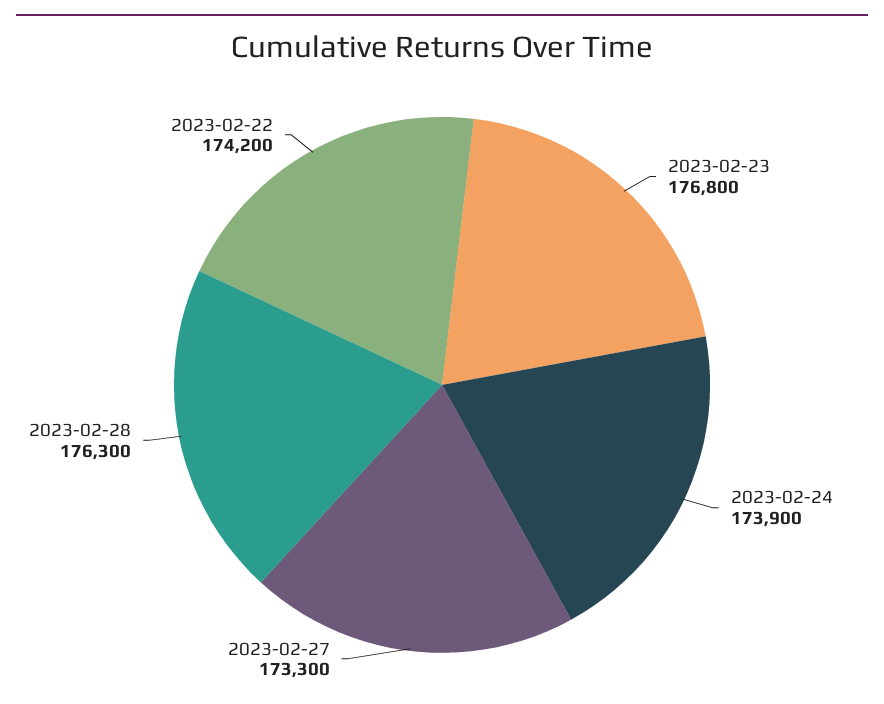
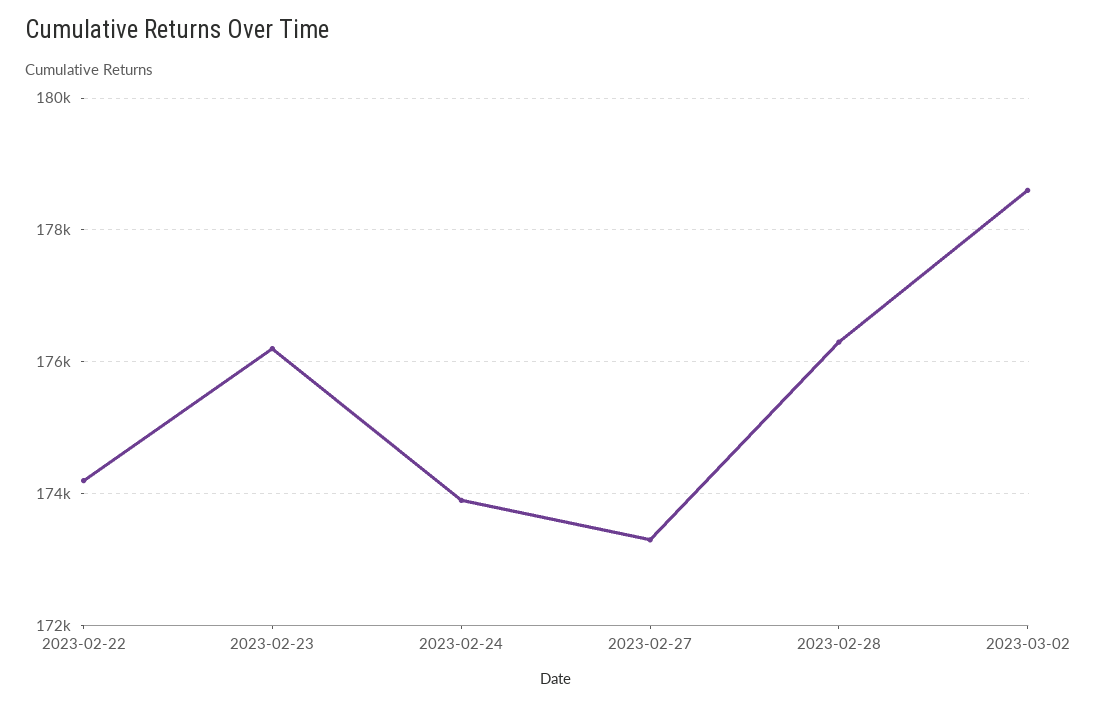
2023-02-23: 176800 -> 176200
2023-03-02: none -> 178600

